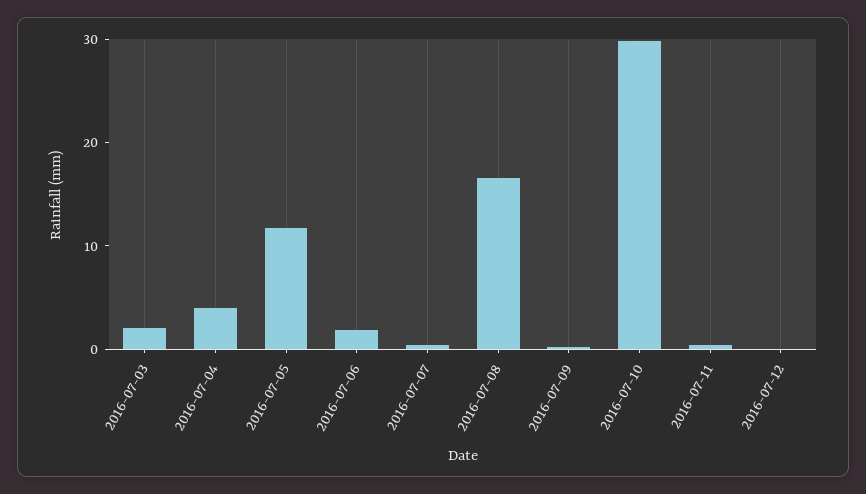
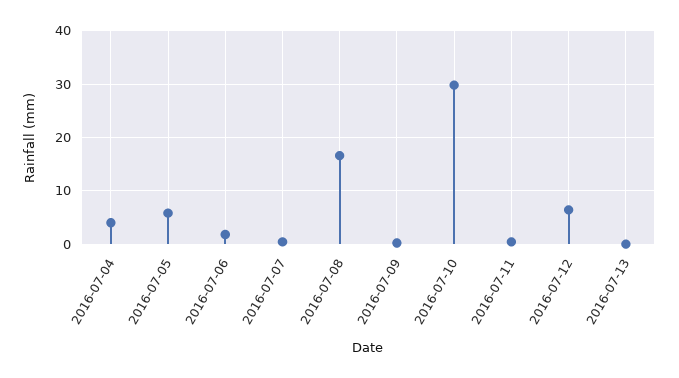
2016-07-03: 2 -> none
2016-07-05: 12 -> 6
2016-07-12: 0 -> 6
2016-07-13: none -> 0

